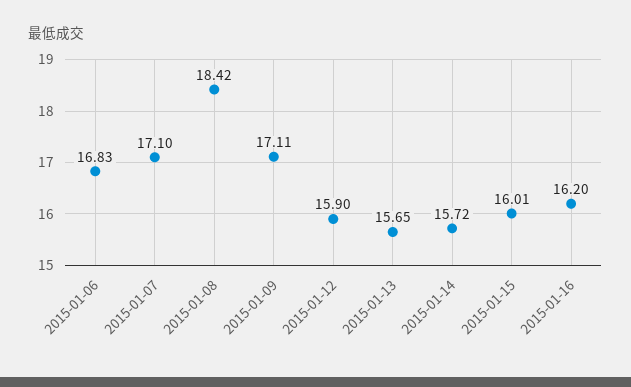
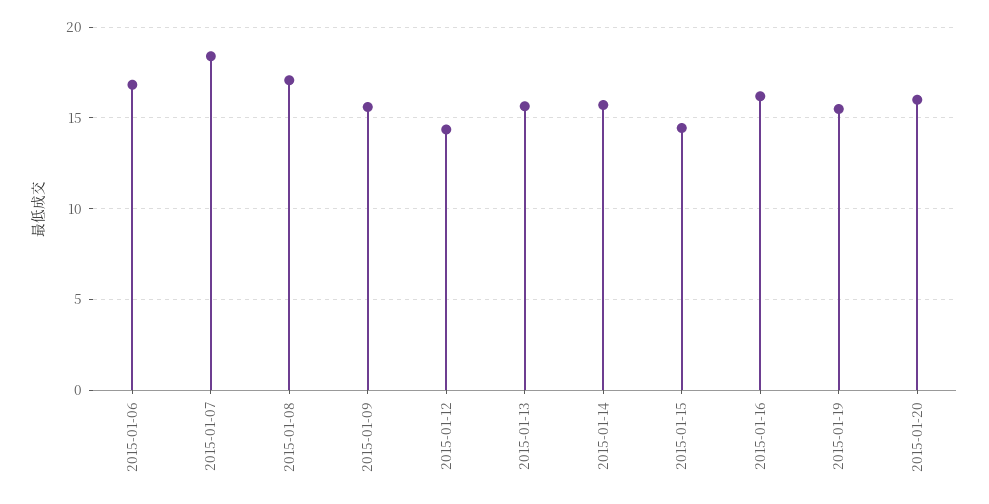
2015-01-07: 17.1 -> 18.5
2015-01-08: 18.42 -> 17
2015-01-09: 17.11 -> 15.5
2015-01-12: 15.9 -> 14.5
2015-01-15: 16.01 -> 14.5
2015-01-19: none -> 15.5
2015-01-20: none -> 16

